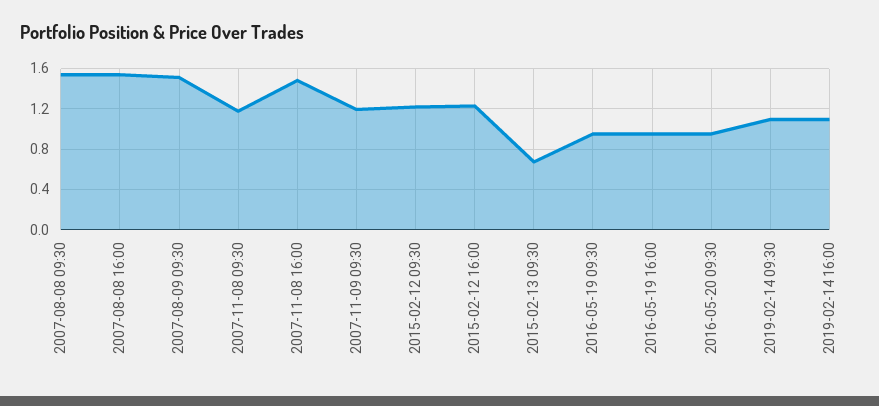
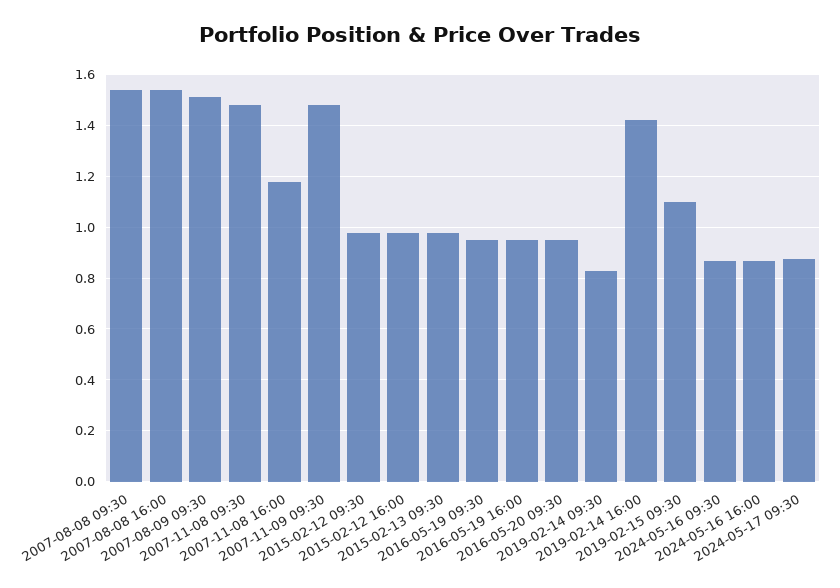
2007-11-08 09:30: 1.2 -> 1.475
2007-11-08 16:00: 1.5 -> 1.175
2007-11-09 09:30: 1.2 -> 1.475
2015-02-12 09:30: 1.2 -> 0.975
2015-02-12 16:00: 1.2 -> 0.975
2015-02-13 09:30: 0.7 -> 0.975
2019-02-14 09:30: 1.1 -> 0.825
2019-02-14 16:00: 1.1 -> 1.425
2019-02-15 09:30: none -> 1.1
2024-05-16 09:30: none -> 0.875
2024-05-16 16:00: none -> 0.875
2024-05-17 09:30: none -> 0.875

